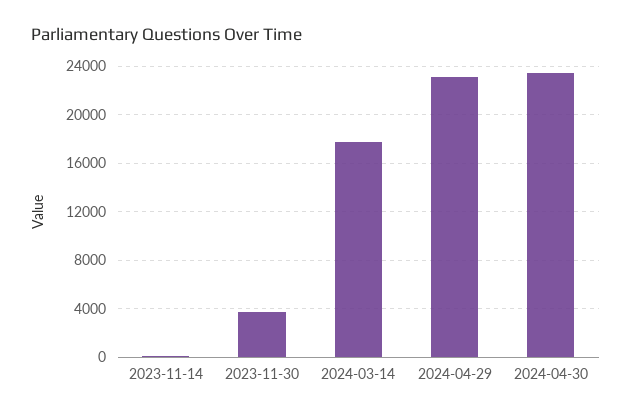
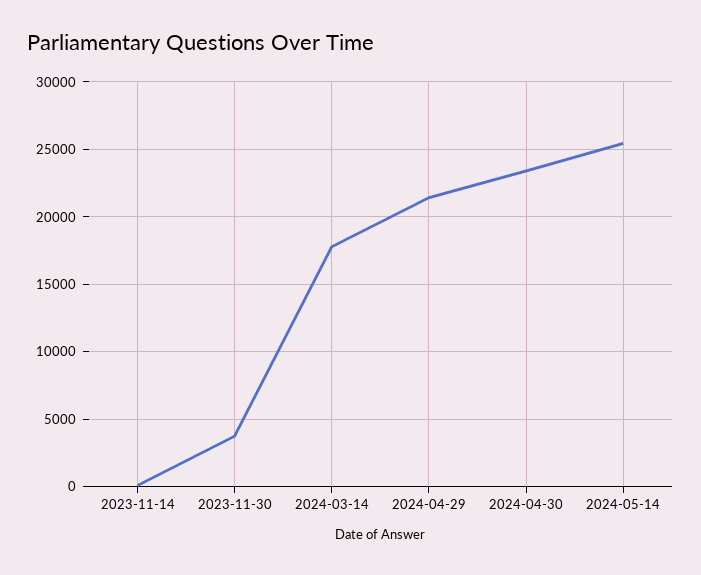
2024-04-29: 23000 -> 21500
2024-05-14: none -> 25500

